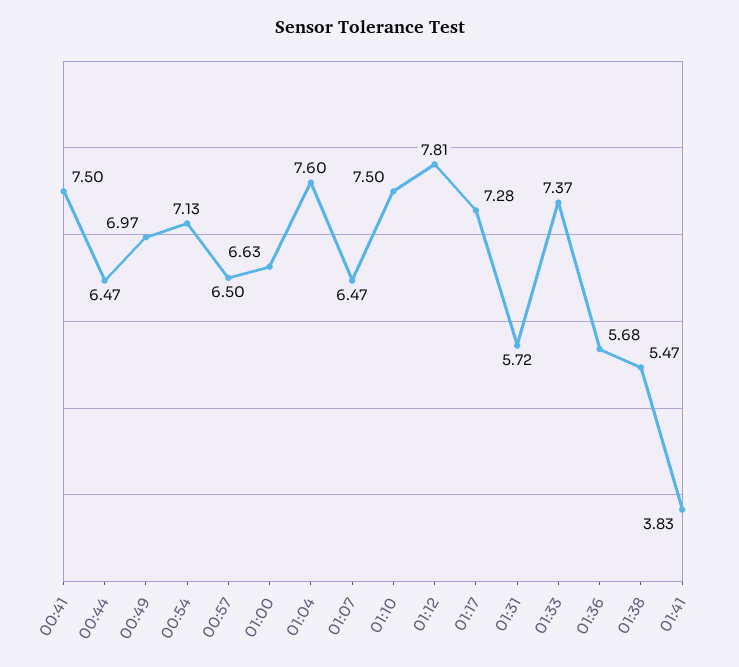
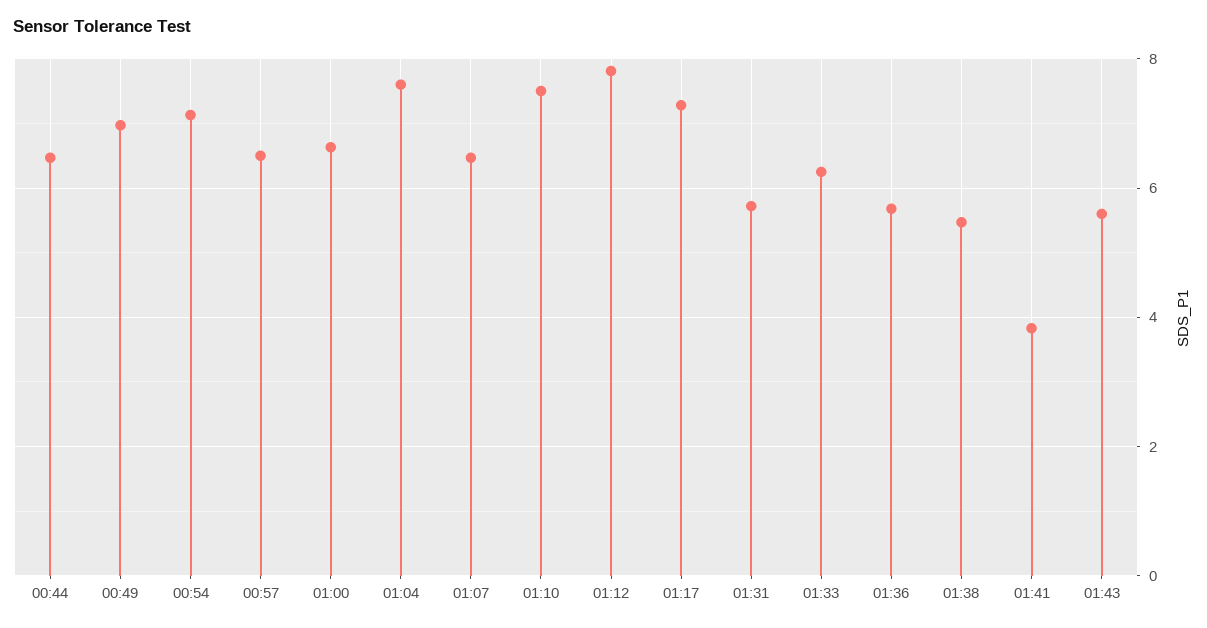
00:41: 7.5 -> none
01:33: 7.37 -> 6.2
01:43: none -> 5.6

